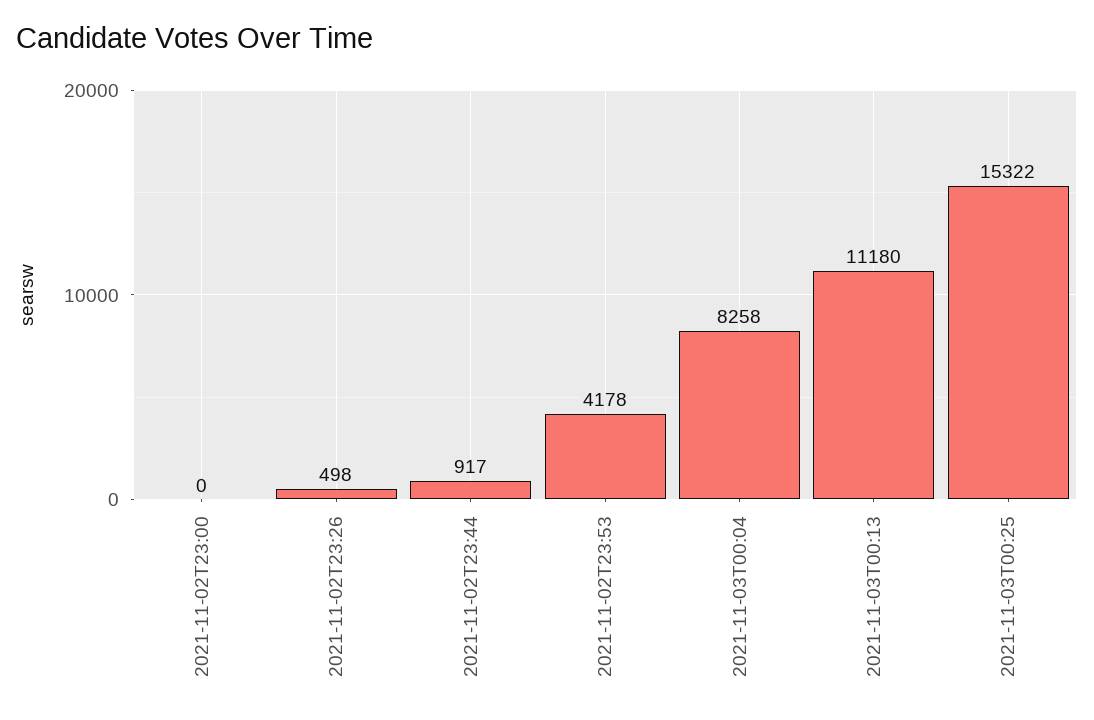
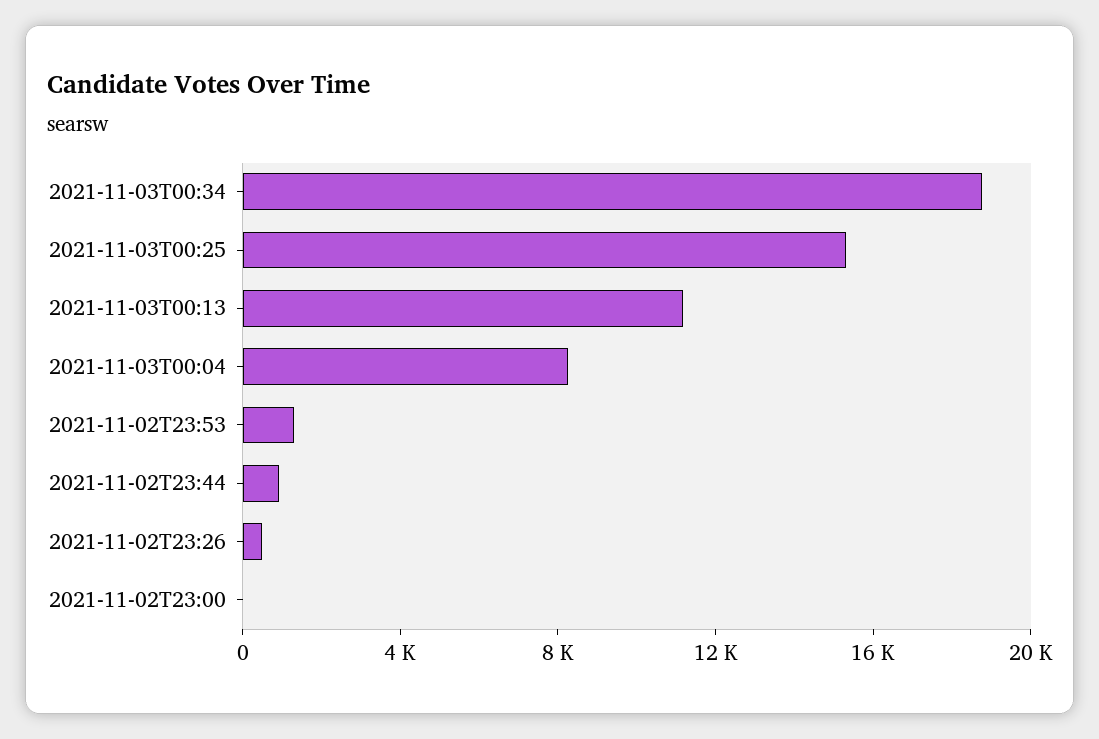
2021-11-02T23:53: 4178 -> 1000
2021-11-03T00:34: none -> 19000

